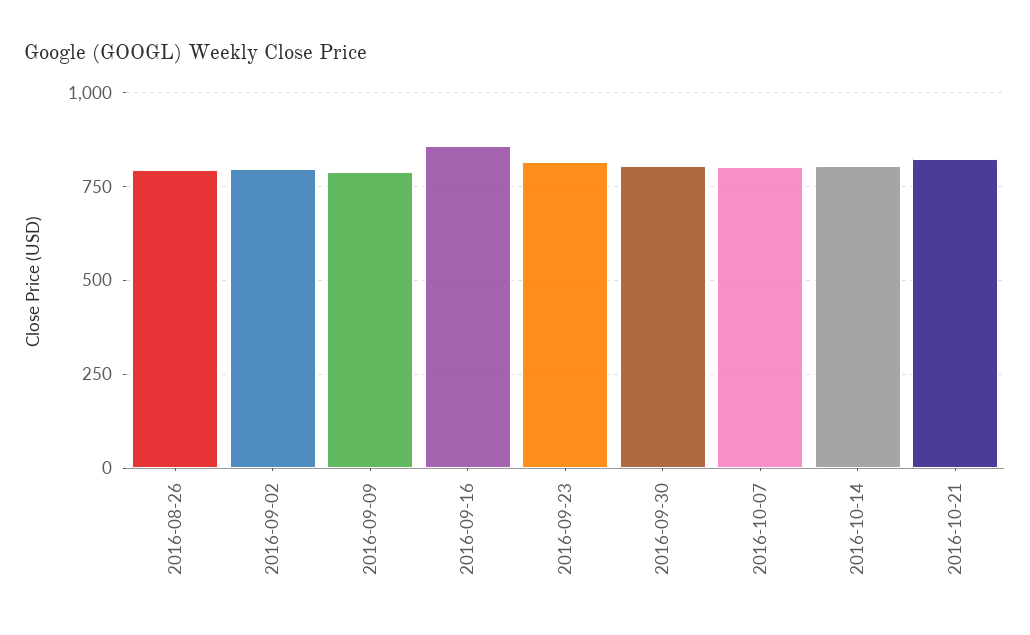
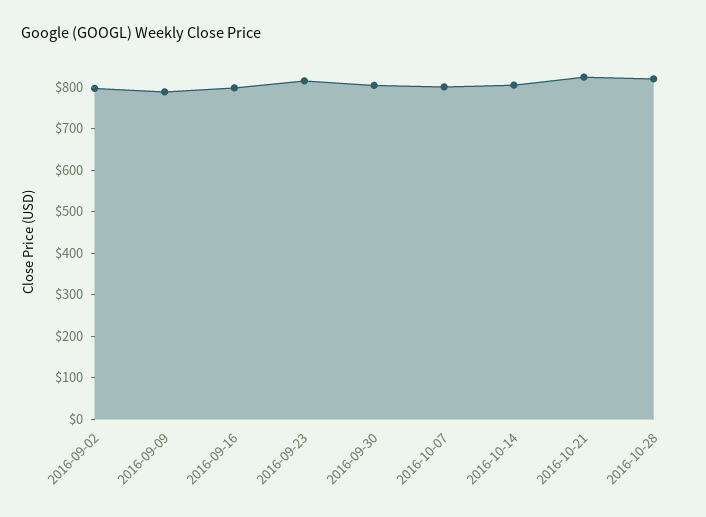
2016-08-26: 800 -> none
2016-09-16: 850 -> 800
2016-10-28: none -> 820

